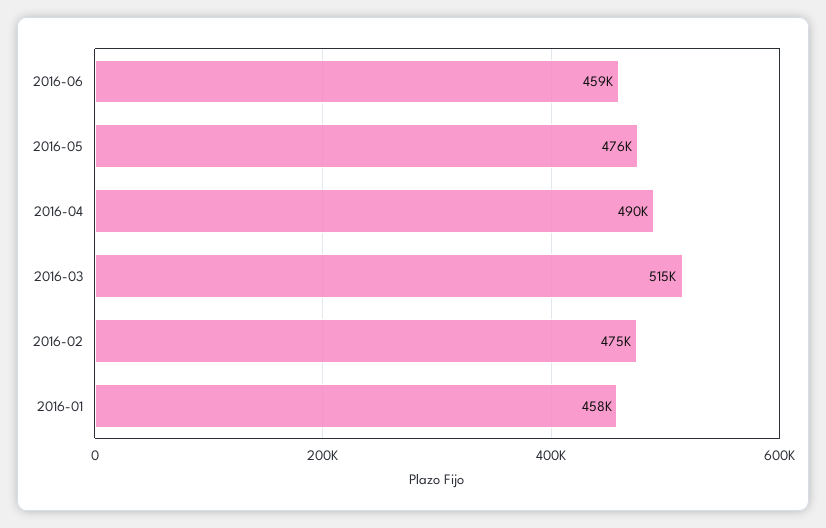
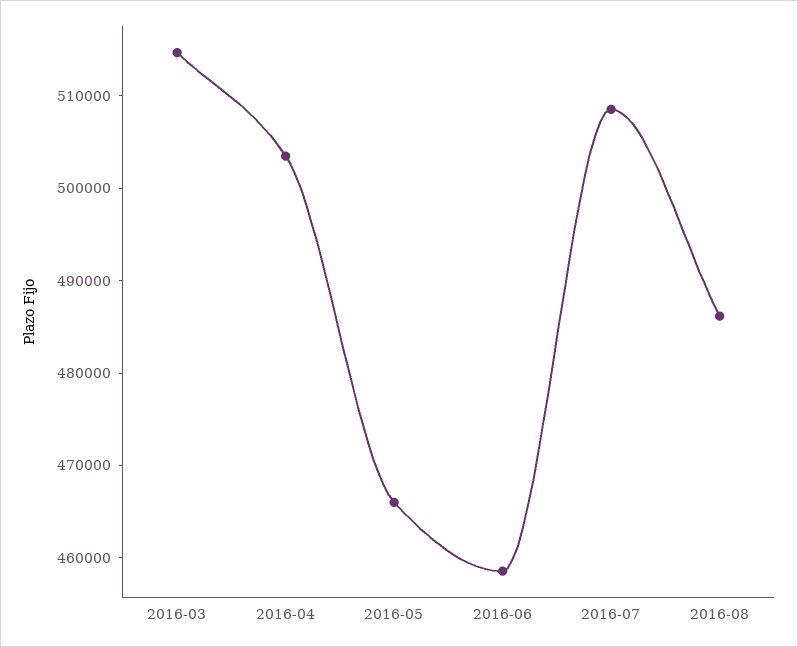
2016-05: 476000 -> 466000
2016-04: 490000 -> 504000
2016-02: 475000 -> none
2016-01: 458000 -> none
2016-07: none -> 508000
2016-08: none -> 486000

